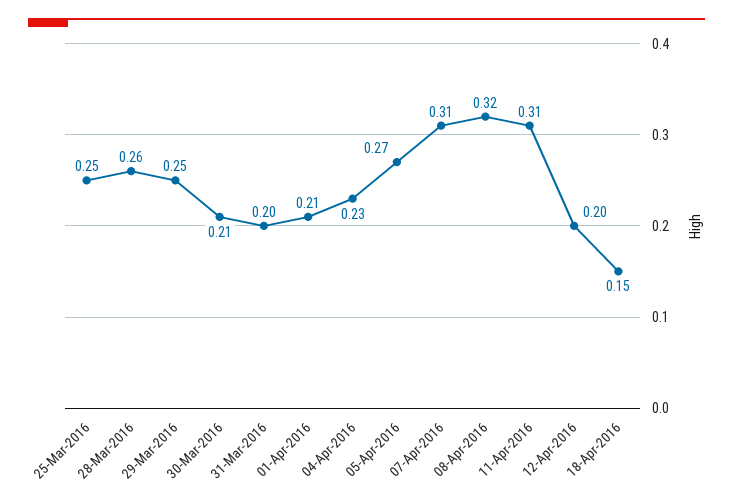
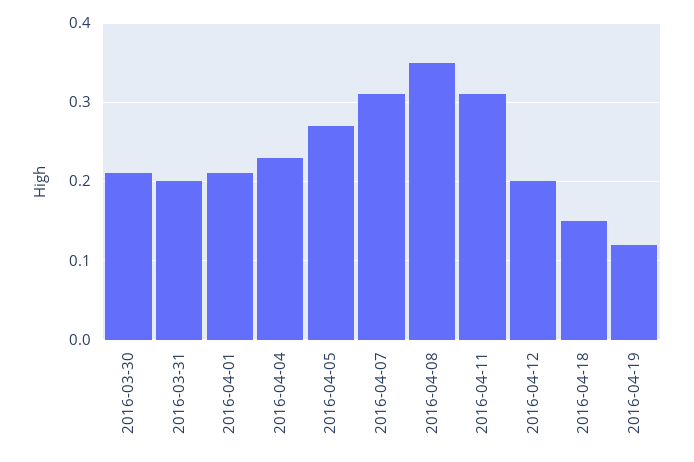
25-Mar-2016: 0.25 -> none
28-Mar-2016: 0.26 -> none
29-Mar-2016: 0.25 -> none
08-Apr-2016: 0.32 -> 0.35
2016-04-19: none -> 0.12

